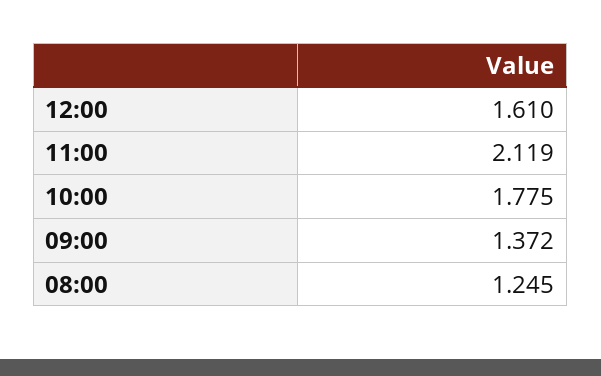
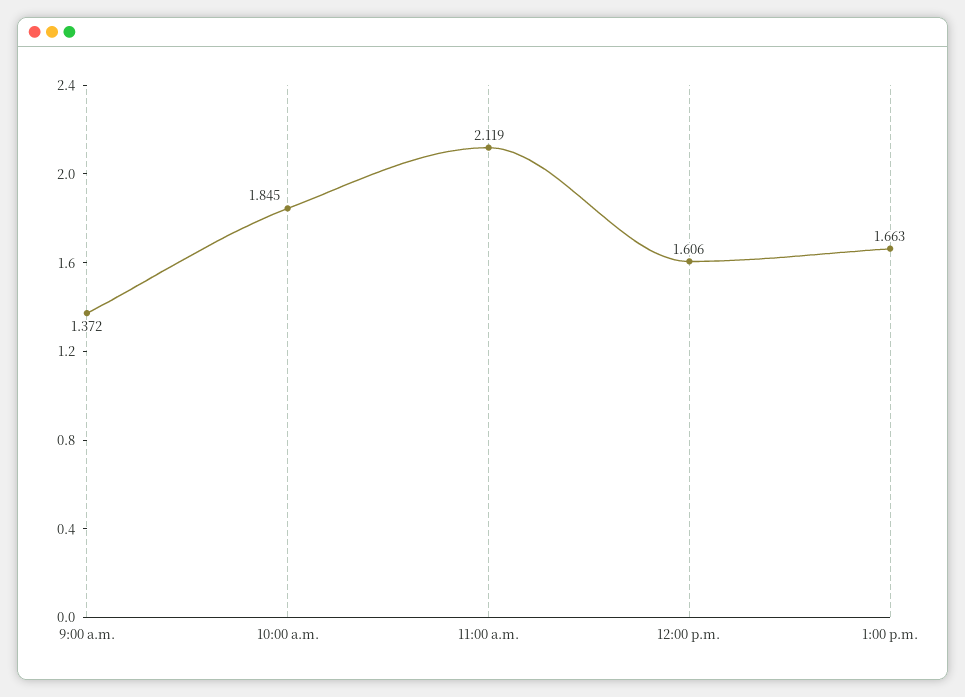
12:00: 1.61 -> 1.606
10:00: 1.775 -> 1.845
08:00: 1.245 -> none
1:00 p.m.: none -> 1.663

